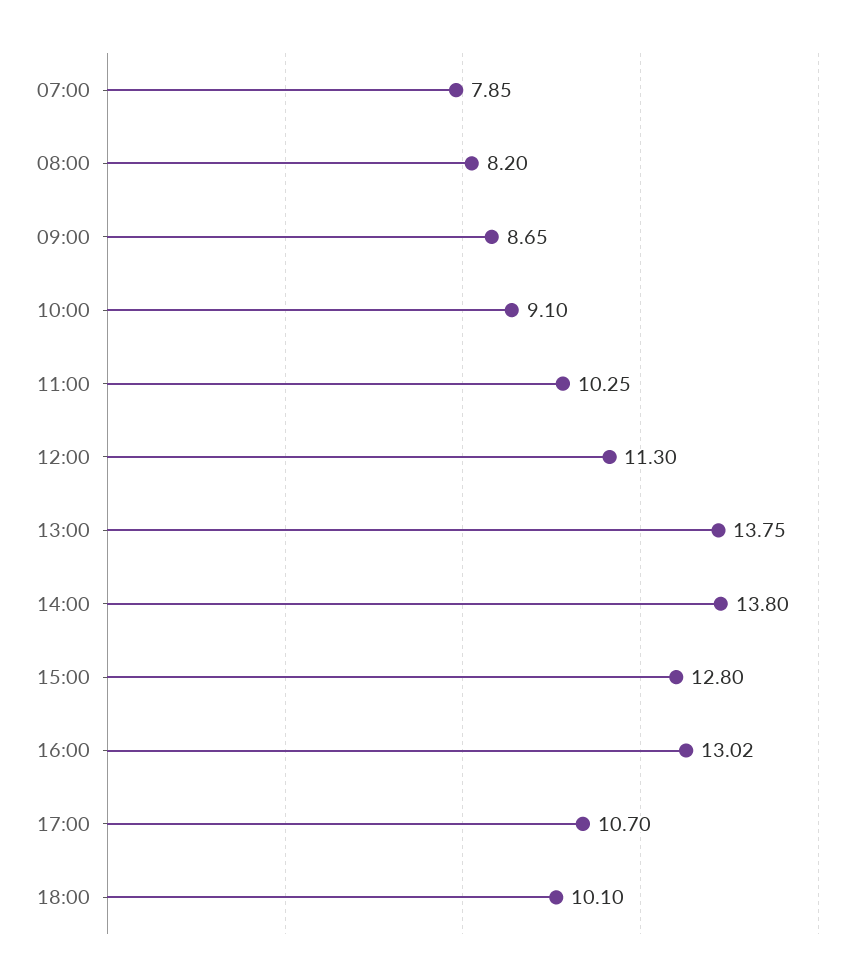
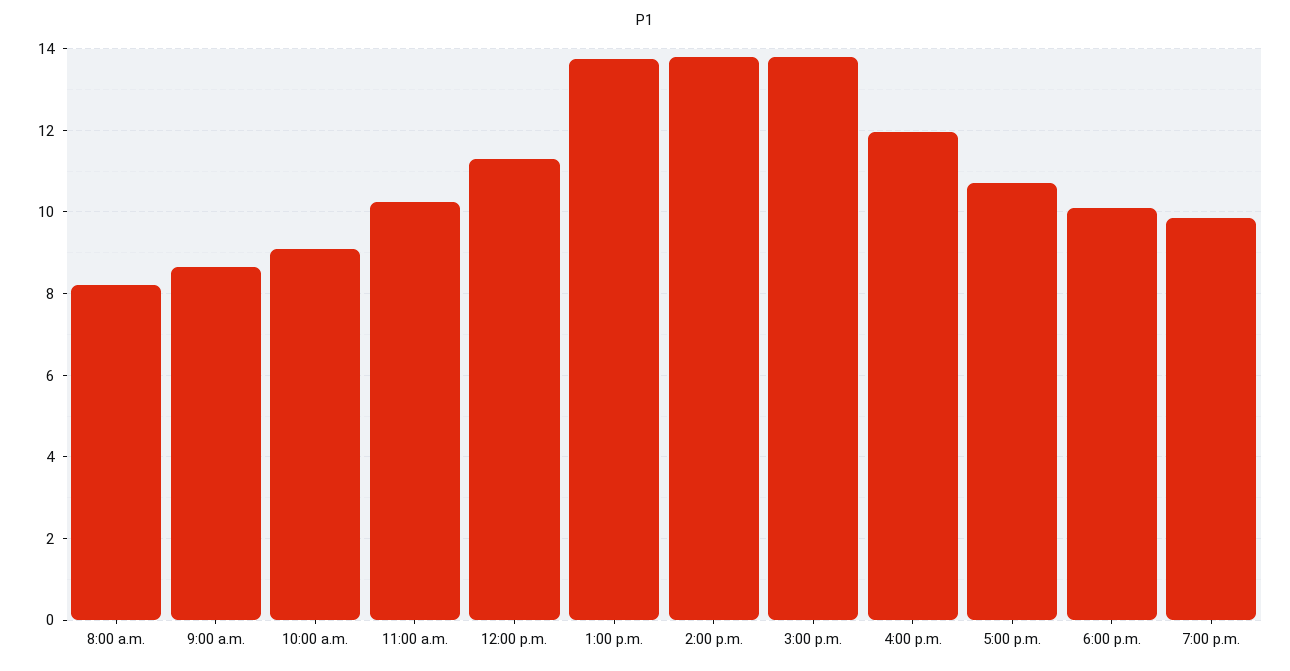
07:00: 7.85 -> none
15:00: 12.8 -> 13.8
16:00: 13.02 -> 12
7:00 p.m.: none -> 9.8

